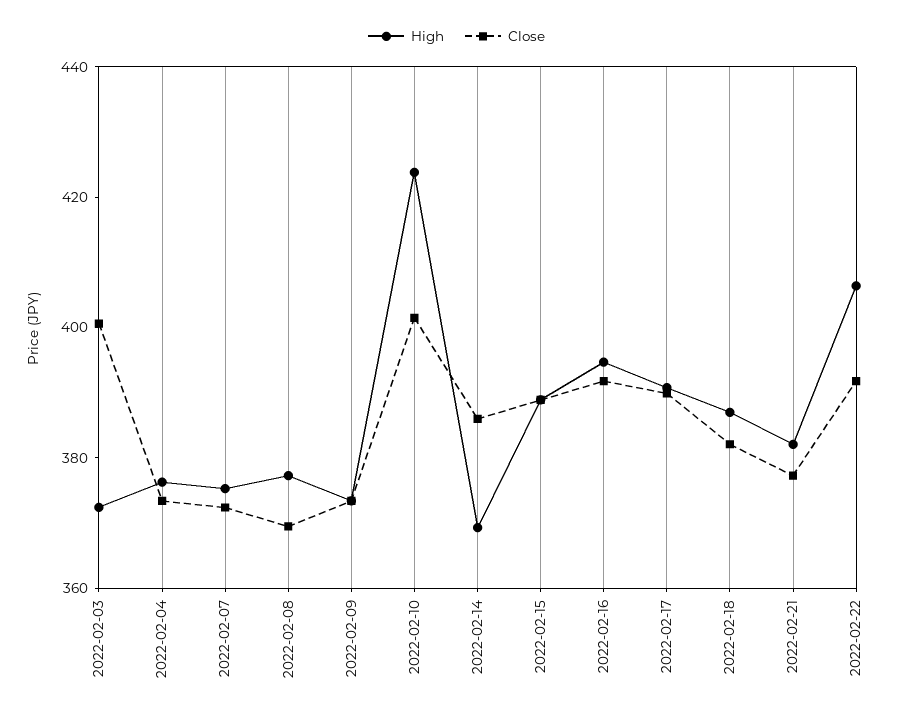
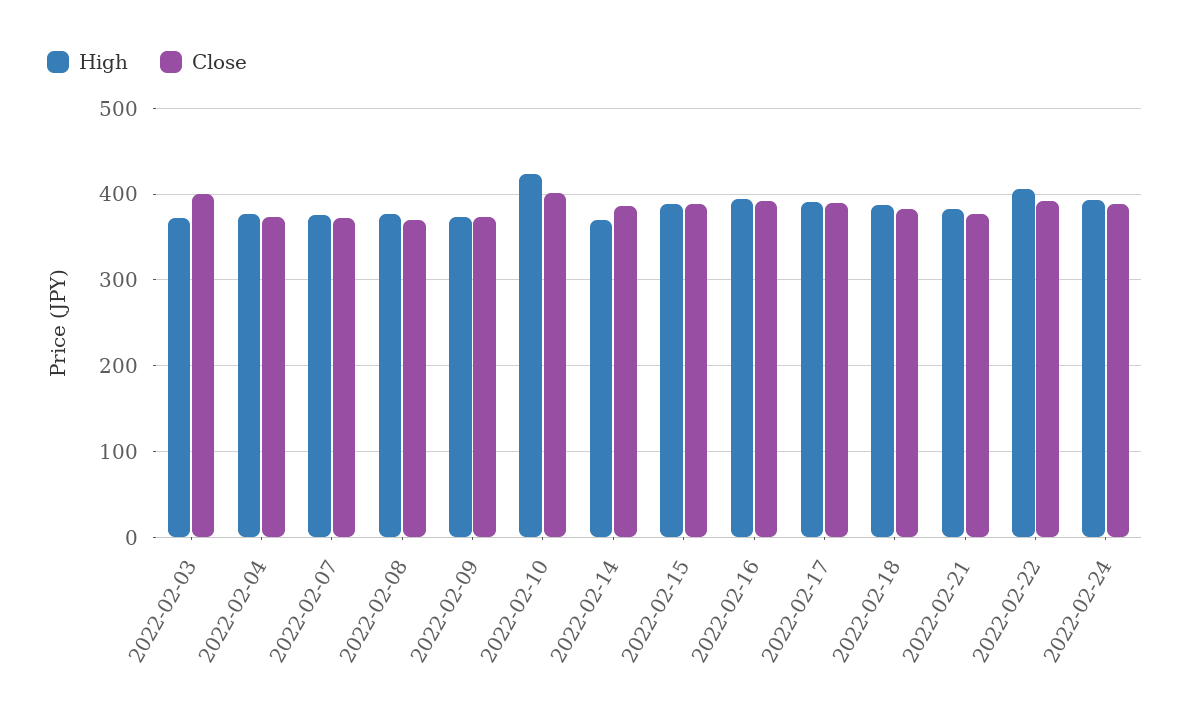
High, 2022-02-24: none -> 390
Close, 2022-02-24: none -> 390

